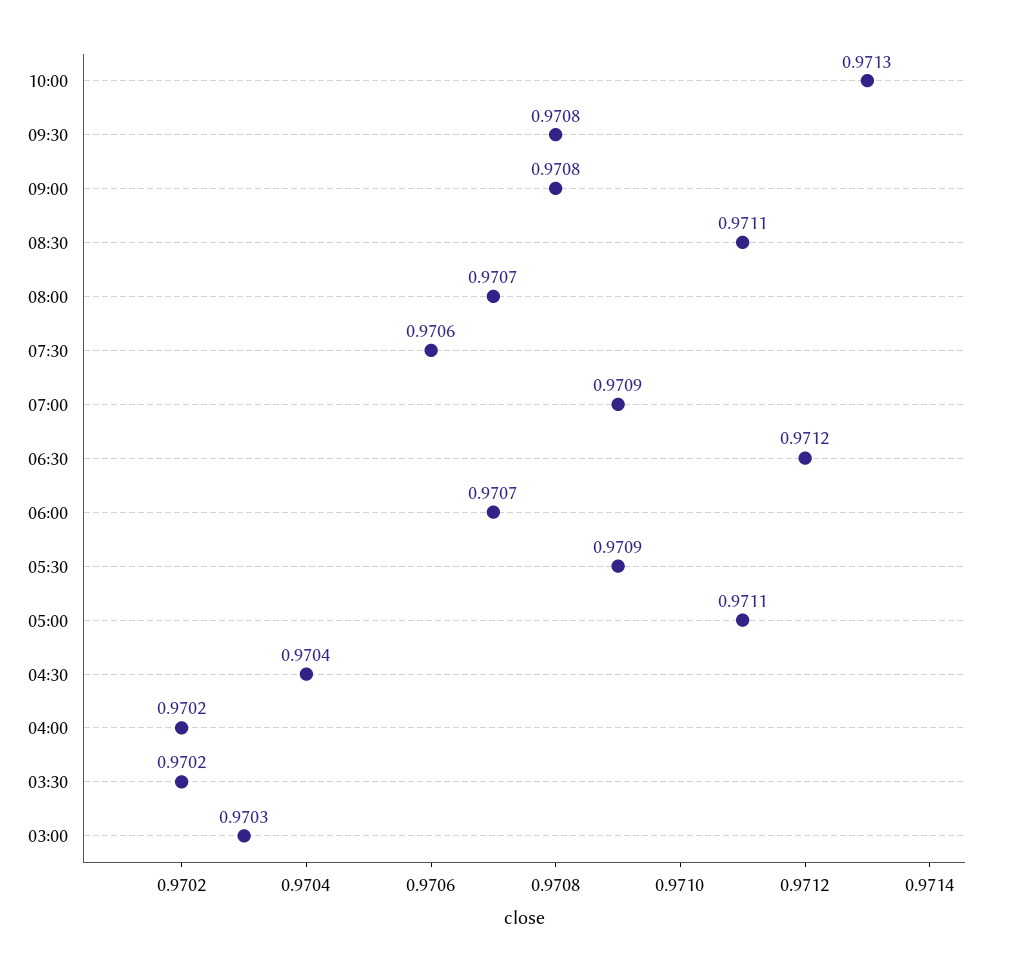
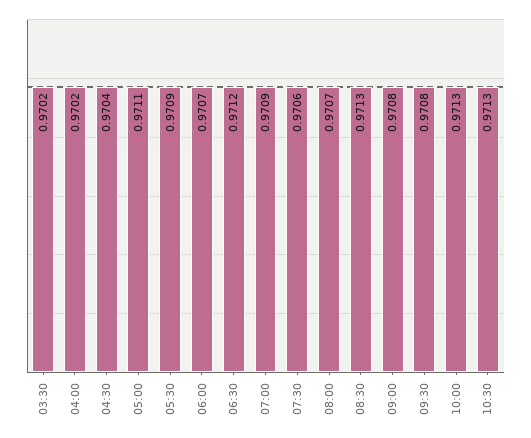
08:30: 0.9711 -> 0.9713
03:00: 0.9703 -> none
10:30: none -> 0.9713

